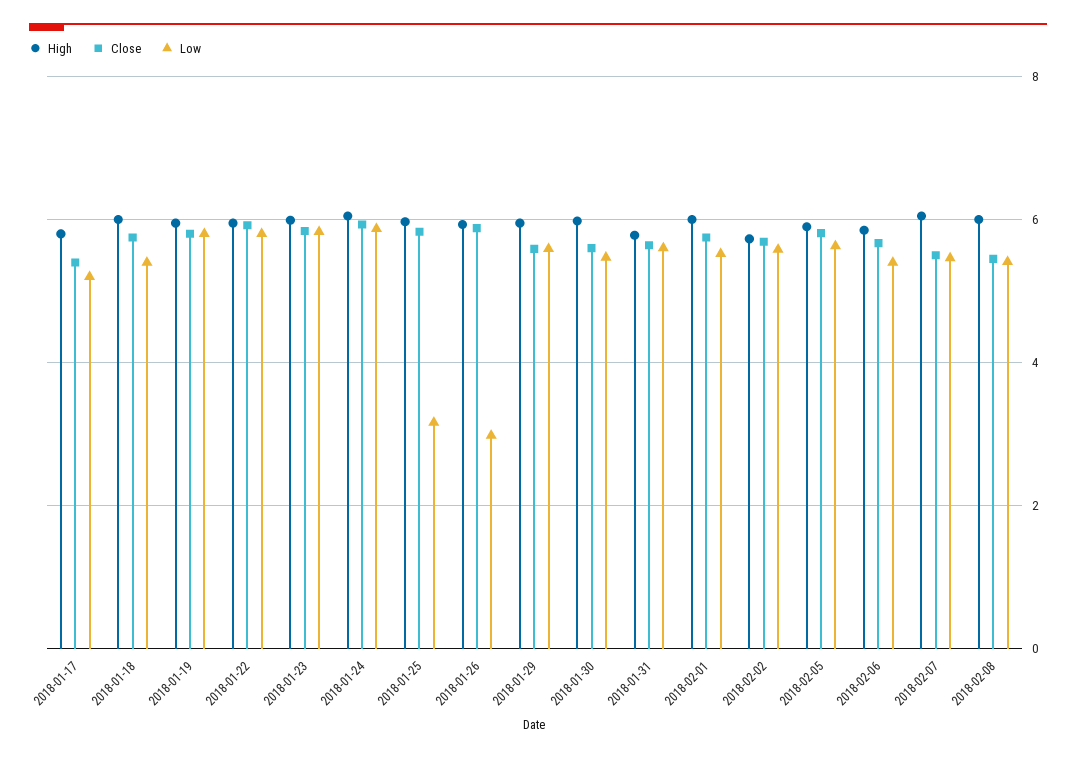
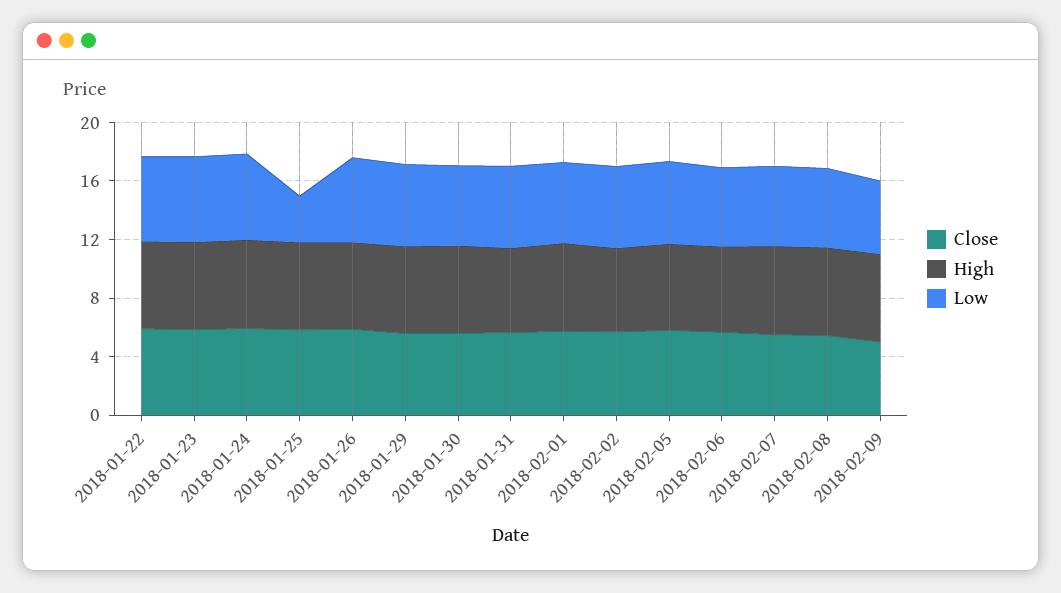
High, 2018-01-17: 5.8 -> none
Close, 2018-01-17: 5.4 -> none
Low, 2018-01-17: 5.2 -> none
High, 2018-01-18: 6 -> none
Close, 2018-01-18: 5.8 -> none
Low, 2018-01-18: 5.4 -> none
High, 2018-01-19: 6 -> none
Close, 2018-01-19: 5.8 -> none
Low, 2018-01-19: 5.8 -> none
Low, 2018-01-26: 3 -> 6
Close, 2018-02-09: none -> 5
High, 2018-02-09: none -> 6
Low, 2018-02-09: none -> 5

